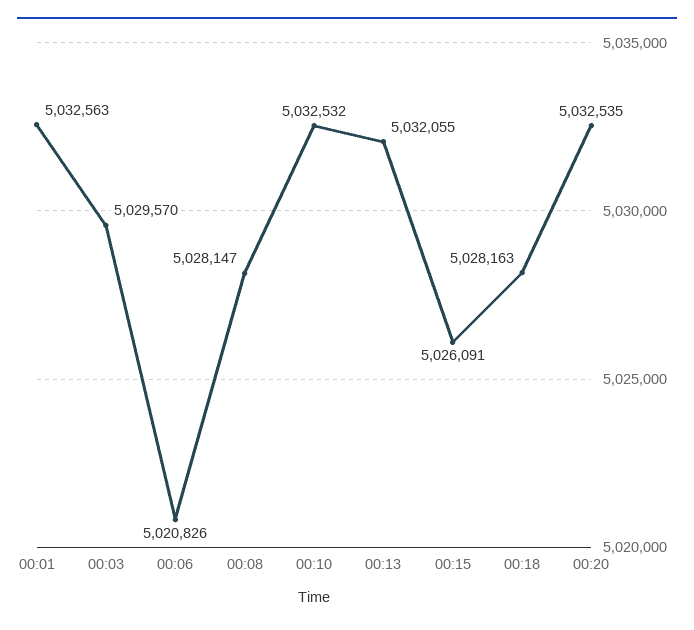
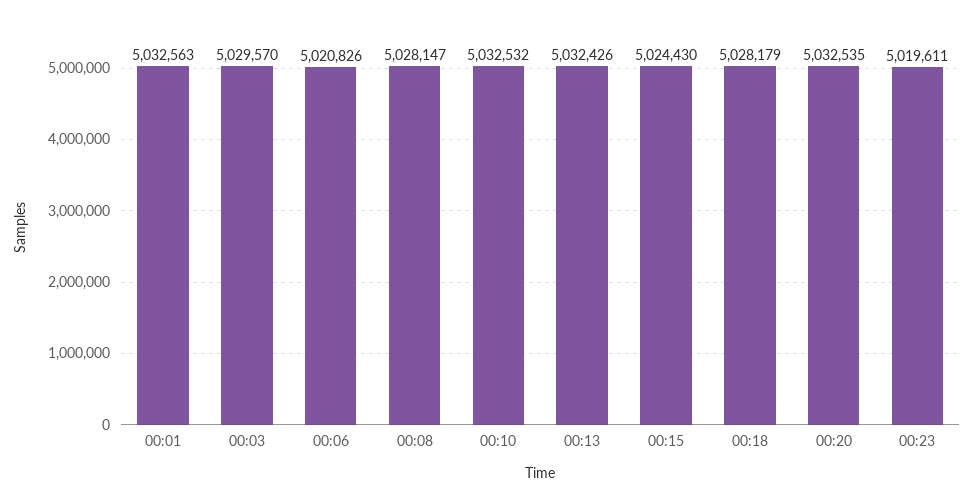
00:13: 5032055 -> 5032426
00:15: 5026091 -> 5024430
00:18: 5028163 -> 5028179
00:23: none -> 5019611

